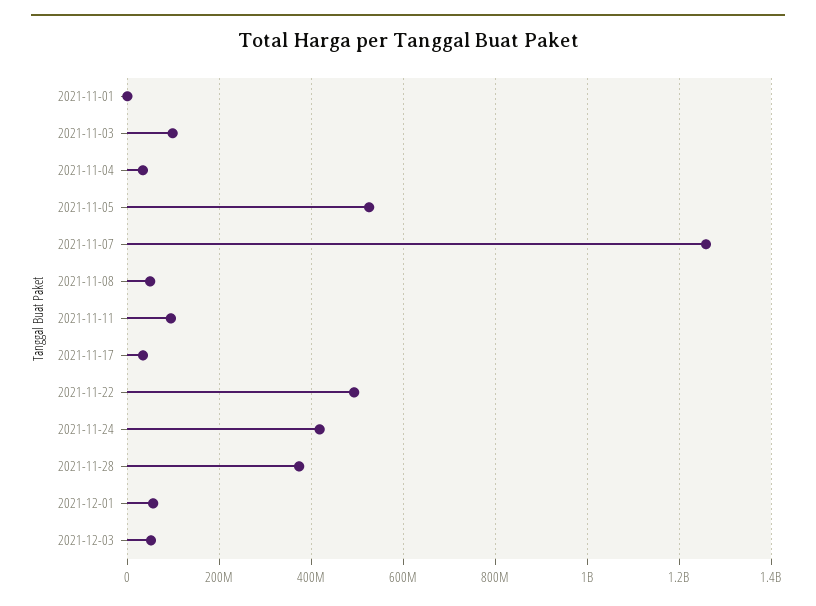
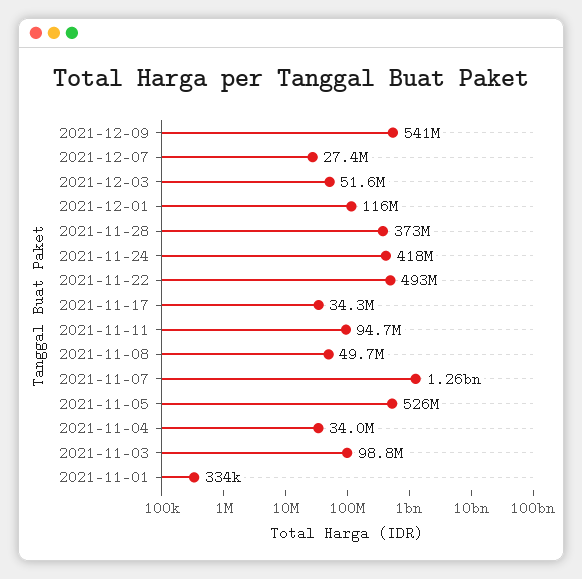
2021-12-01: 60000000 -> 116000000
2021-12-09: none -> 541000000
2021-12-07: none -> 27400000

